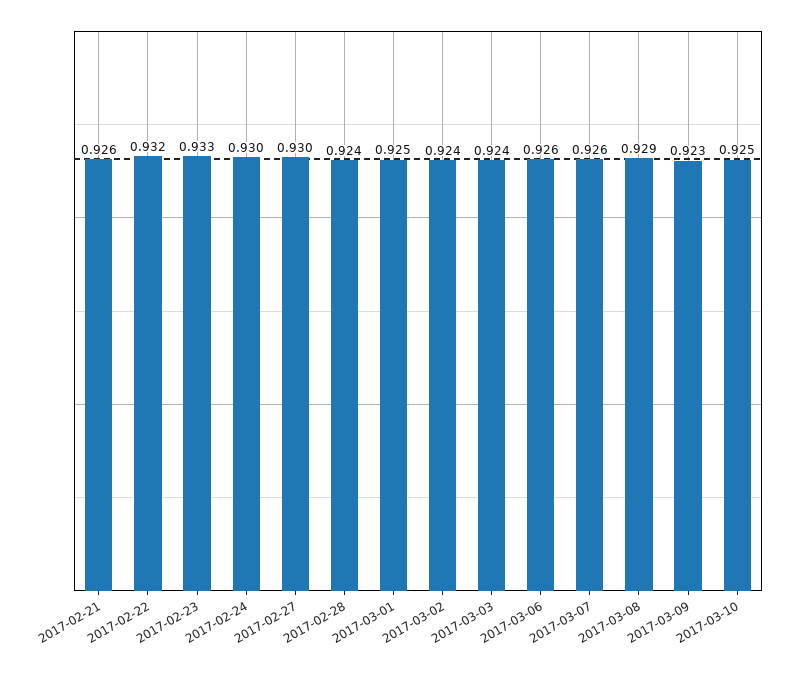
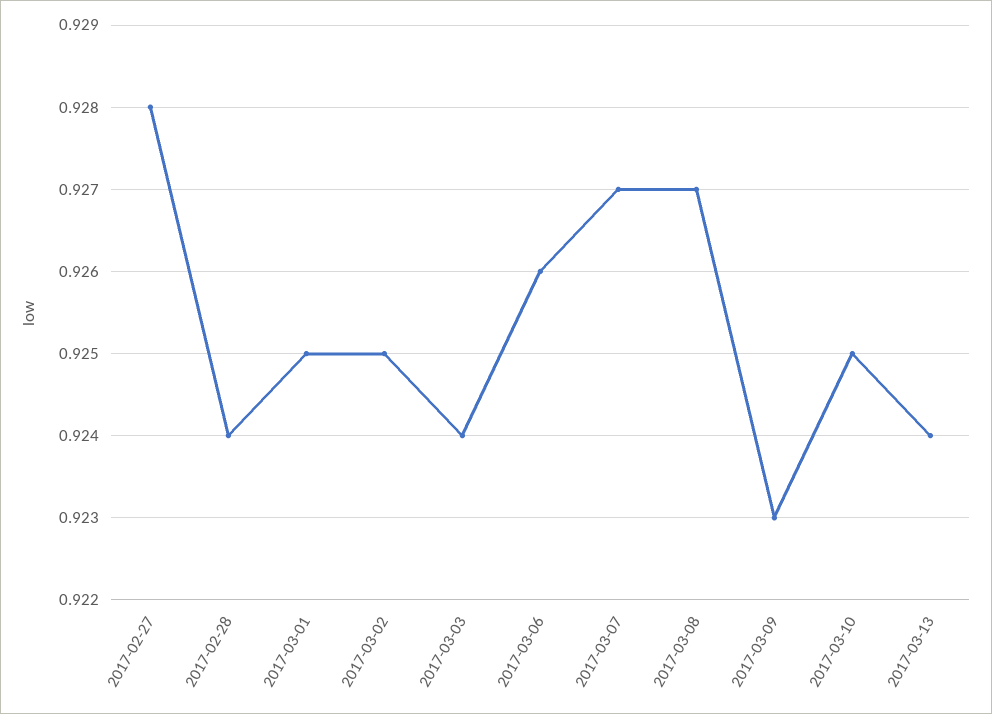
2017-02-21: 0.926 -> none
2017-02-22: 0.932 -> none
2017-02-23: 0.933 -> none
2017-02-24: 0.93 -> none
2017-02-27: 0.93 -> 0.928
2017-03-02: 0.924 -> 0.925
2017-03-07: 0.926 -> 0.927
2017-03-08: 0.929 -> 0.927
2017-03-13: none -> 0.924

